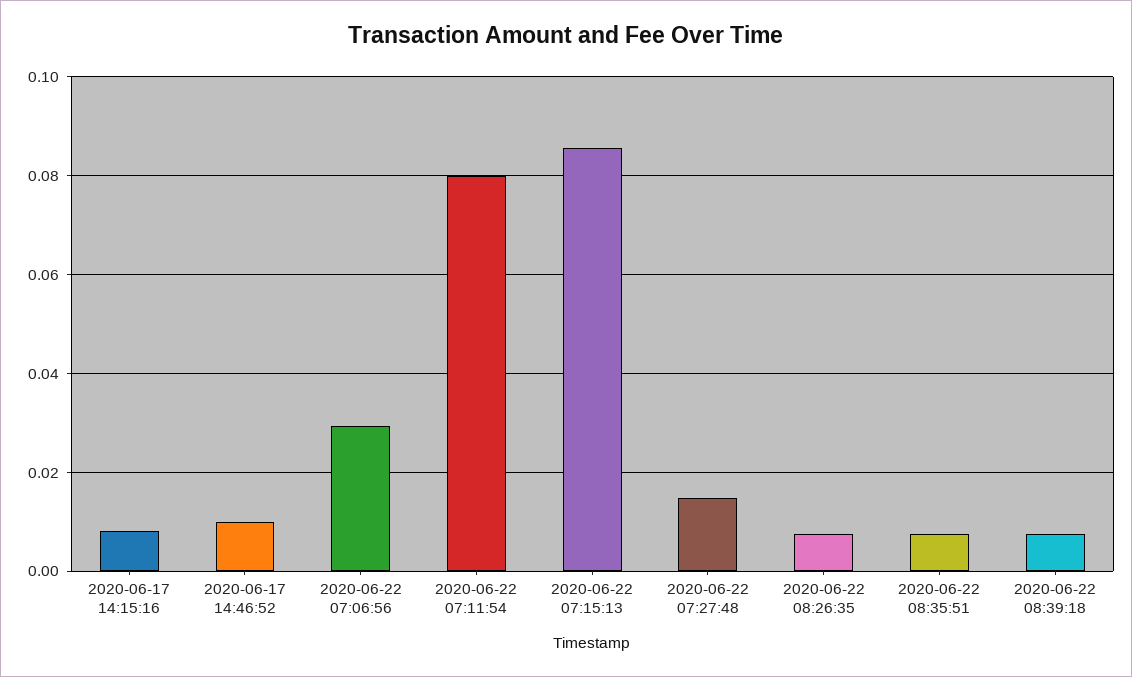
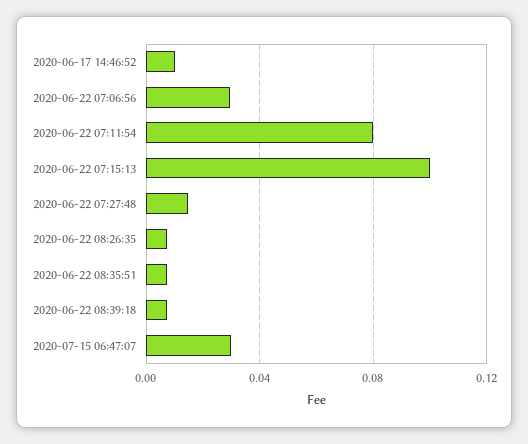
2020-06-17 14:15:16: 0.008 -> none
2020-06-22 07:15:13: 0.086 -> 0.1
2020-07-15 06:47:07: none -> 0.03

